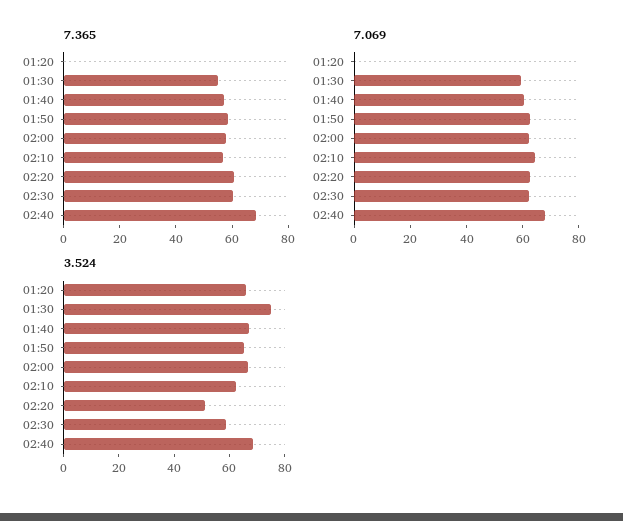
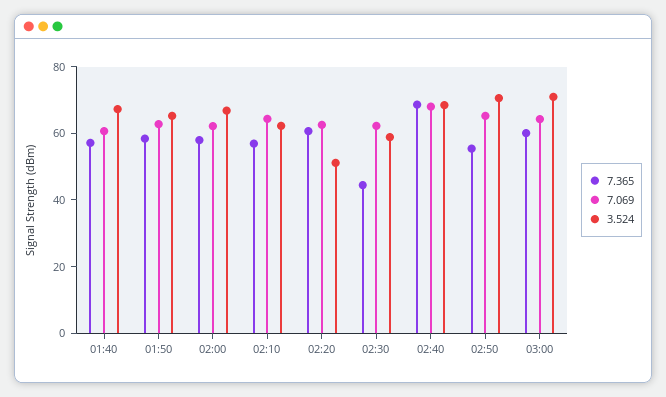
7.365, 01:20: 0 -> none
7.365, 01:30: 55 -> none
7.365, 02:30: 60 -> 45
7.069, 01:20: 0 -> none
7.069, 01:30: 60 -> none
3.524, 01:20: 65 -> none
3.524, 01:30: 75 -> none
7.365, 02:50: none -> 55
7.069, 02:50: none -> 65
3.524, 02:50: none -> 70
7.365, 03:00: none -> 60
7.069, 03:00: none -> 65
3.524, 03:00: none -> 70

